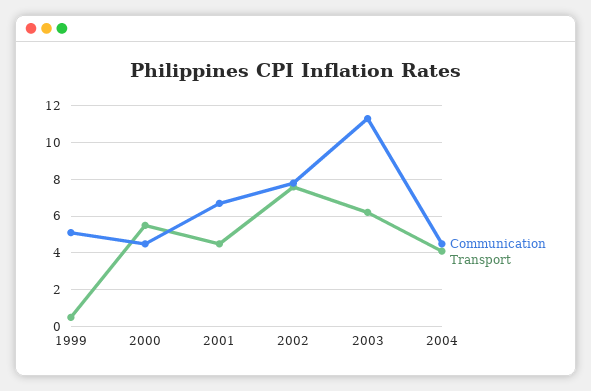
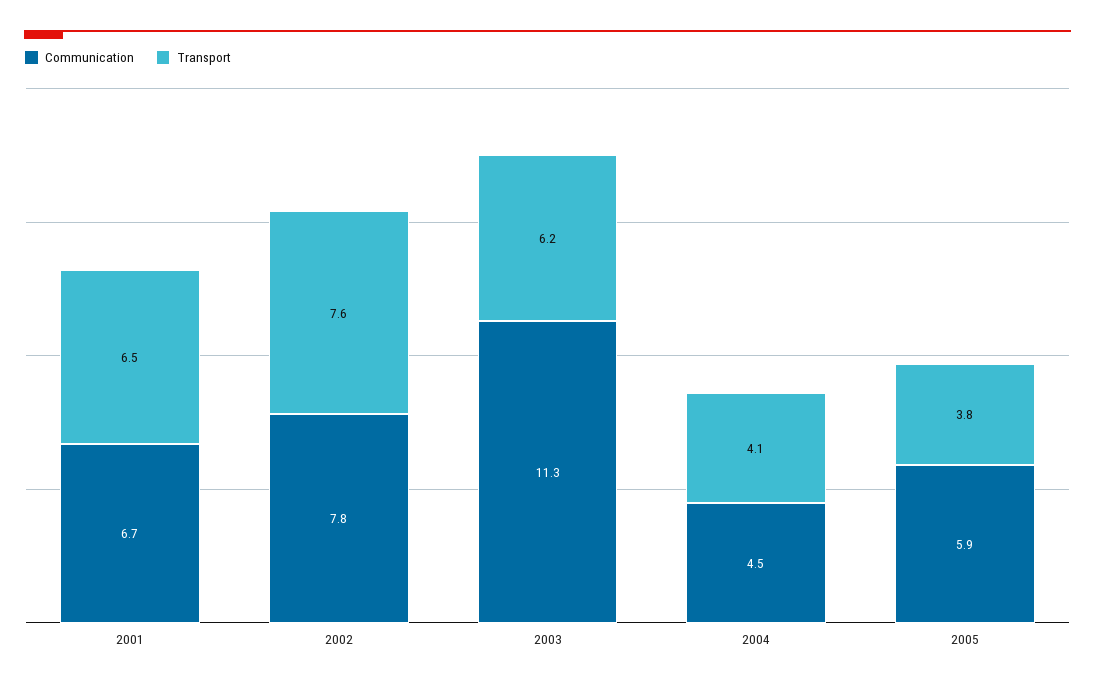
Communication, 1999: 5 -> none
Transport, 1999: 0.5 -> none
Communication, 2000: 4.5 -> none
Transport, 2000: 5.5 -> none
Transport, 2001: 4.5 -> 6.5
Communication, 2005: none -> 5.9
Transport, 2005: none -> 3.8

